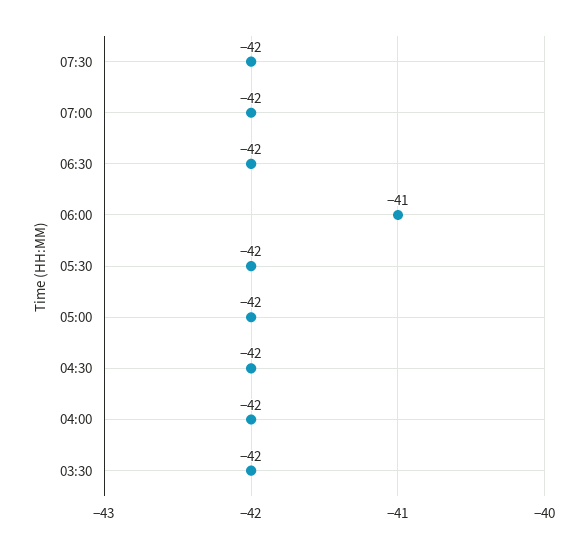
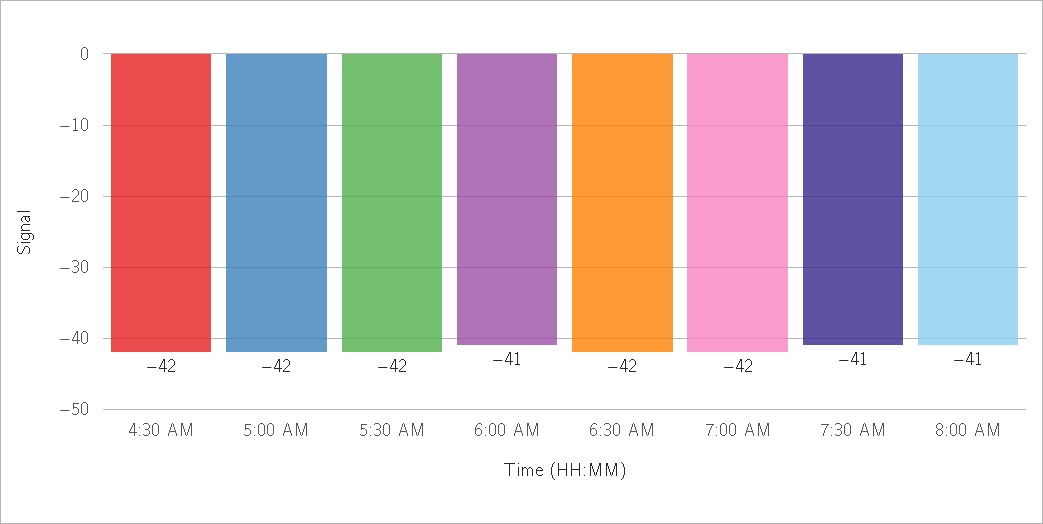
07:30: -42 -> -41
04:00: -42 -> none
03:30: -42 -> none
8:00 AM: none -> -41

